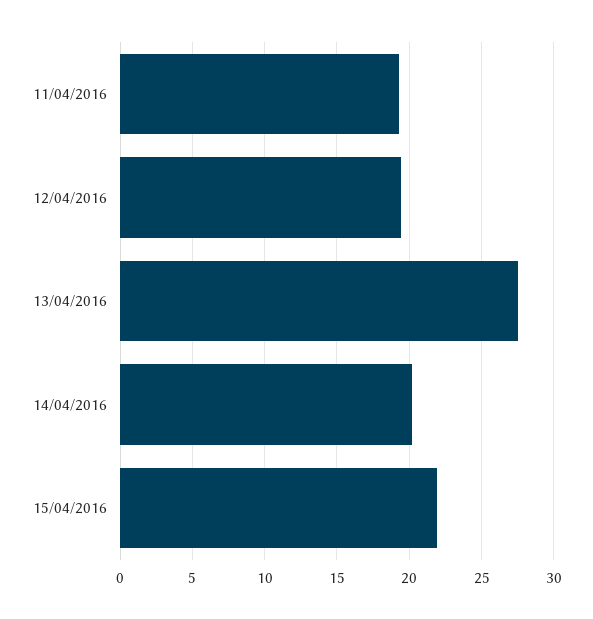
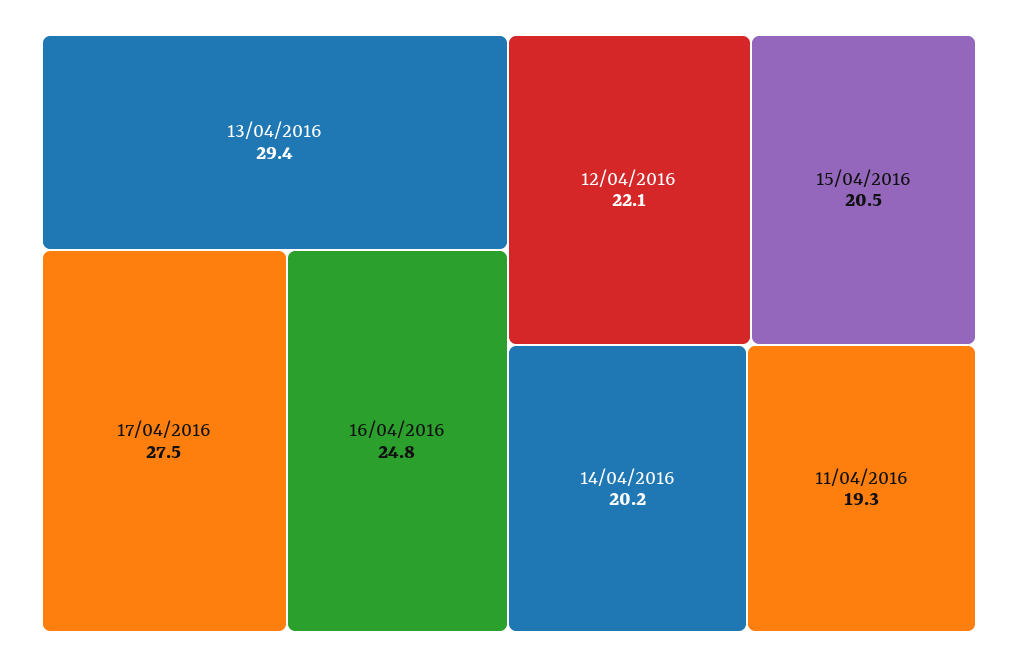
12/04/2016: 19.5 -> 22.1
13/04/2016: 27.5 -> 29.4
15/04/2016: 22 -> 20.5
17/04/2016: none -> 27.5
16/04/2016: none -> 24.8

